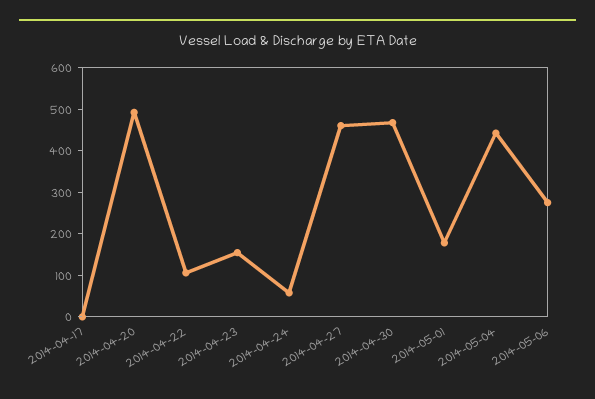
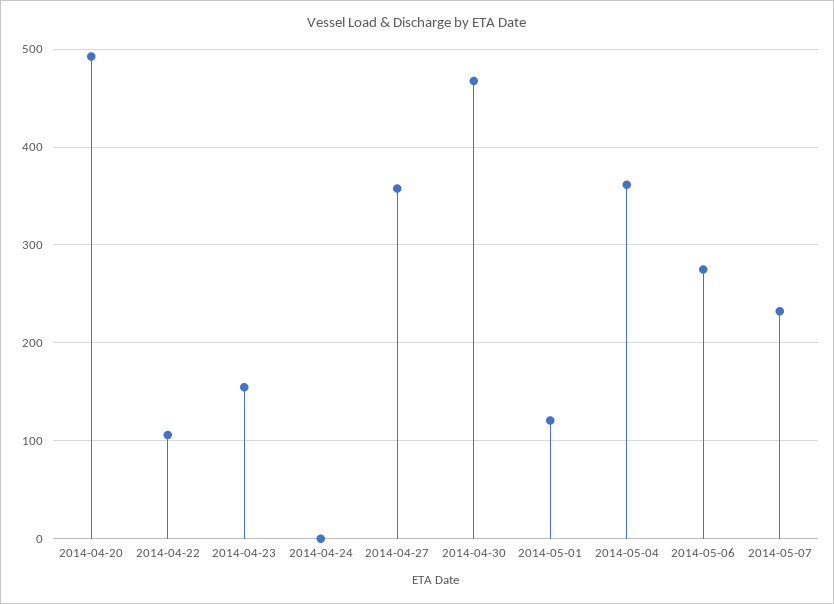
2014-04-17: 0 -> none
2014-04-24: 60 -> 0
2014-04-27: 460 -> 360
2014-05-01: 180 -> 120
2014-05-04: 440 -> 360
2014-05-07: none -> 230

